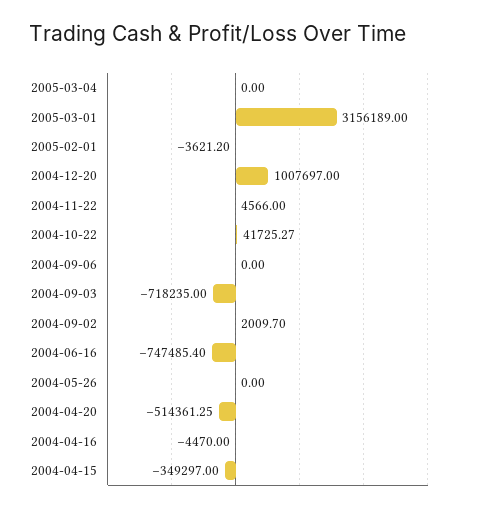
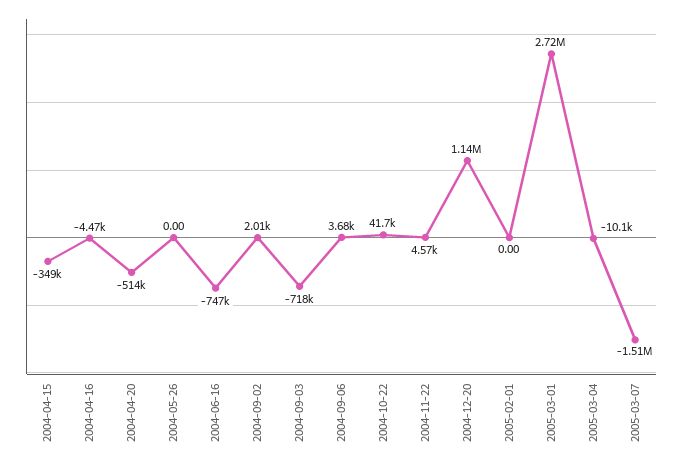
2005-03-04: 0 -> -10100
2005-03-01: 3156189 -> 2720000
2005-02-01: -3621.2 -> 0
2004-12-20: 1007697 -> 1140000
2004-09-06: 0 -> 3680
2005-03-07: none -> -1510000

